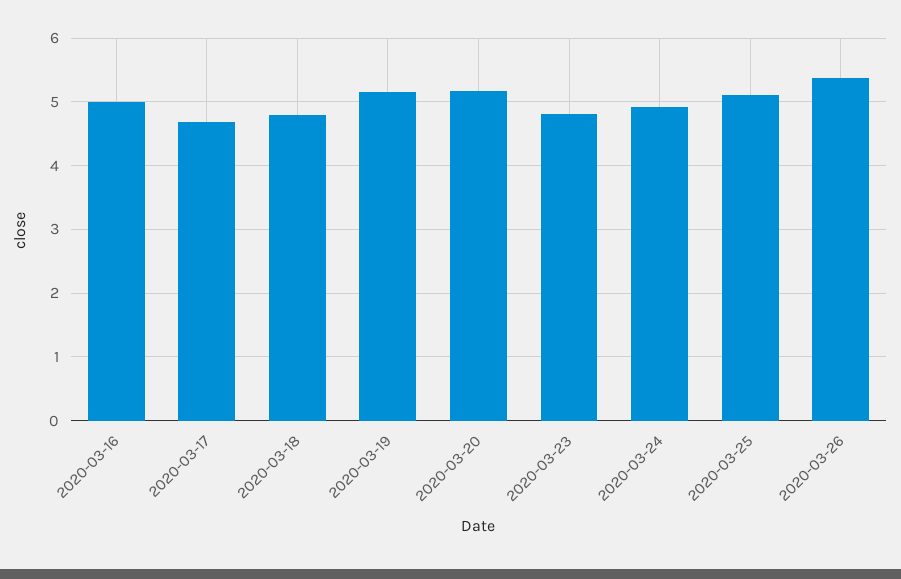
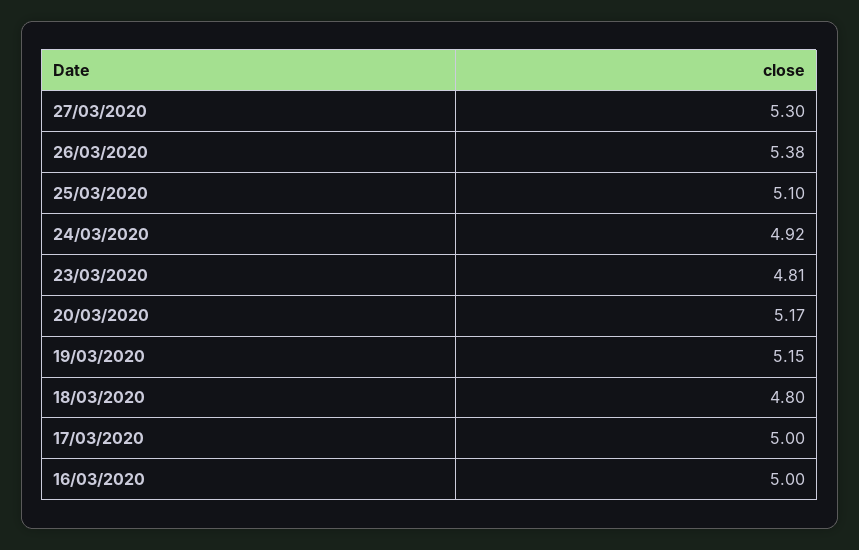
2020-03-17: 4.7 -> 5
27/03/2020: none -> 5.3

